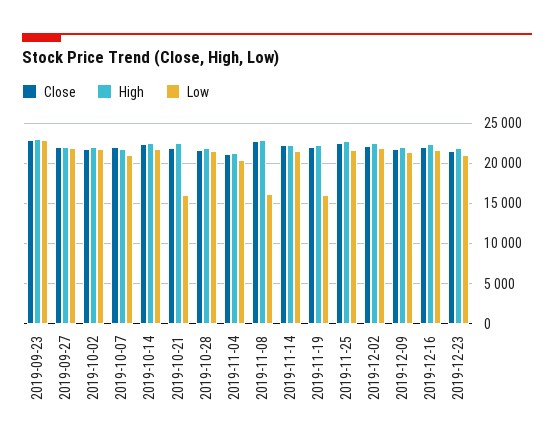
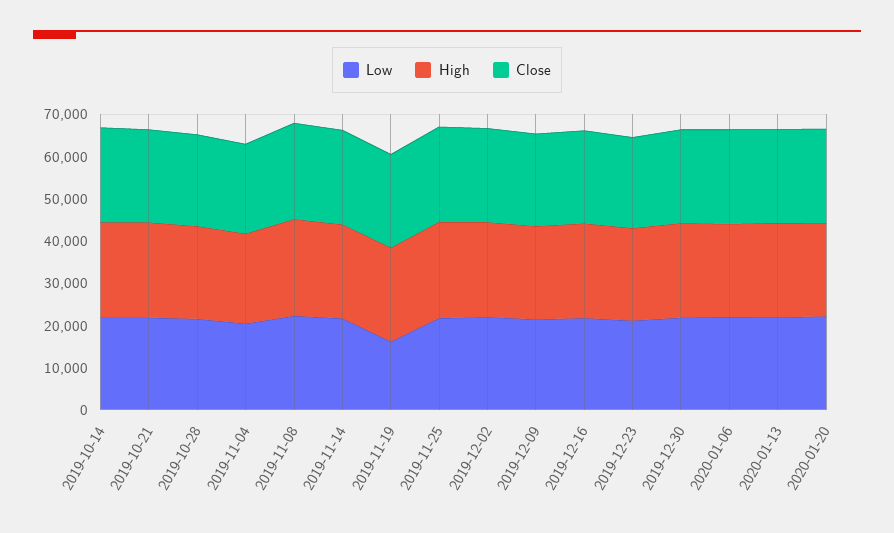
Close, 2019-09-23: 23000 -> none
High, 2019-09-23: 23000 -> none
Low, 2019-09-23: 23000 -> none
Close, 2019-09-27: 22000 -> none
High, 2019-09-27: 22000 -> none
Low, 2019-09-27: 22000 -> none
Close, 2019-10-02: 22000 -> none
High, 2019-10-02: 22000 -> none
Low, 2019-10-02: 22000 -> none
Close, 2019-10-07: 22000 -> none
High, 2019-10-07: 22000 -> none
Low, 2019-10-07: 21000 -> none
Low, 2019-10-21: 16000 -> 22000
Low, 2019-11-08: 16000 -> 22000
Low, 2019-12-30: none -> 22000
High, 2019-12-30: none -> 22000
Close, 2019-12-30: none -> 22000
Low, 2020-01-06: none -> 22000
High, 2020-01-06: none -> 22000
Close, 2020-01-06: none -> 22000
Low, 2020-01-13: none -> 22000
High, 2020-01-13: none -> 22000
Close, 2020-01-13: none -> 22000
Low, 2020-01-20: none -> 22000
High, 2020-01-20: none -> 22000
Close, 2020-01-20: none -> 22000

